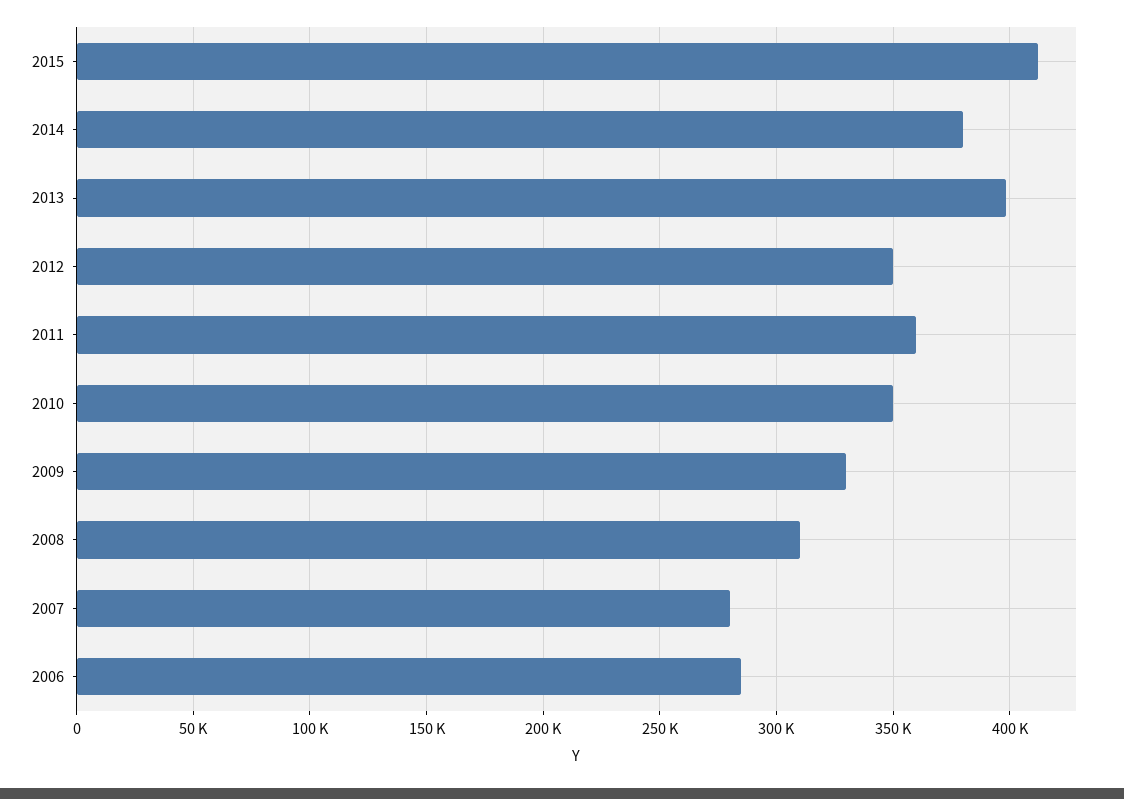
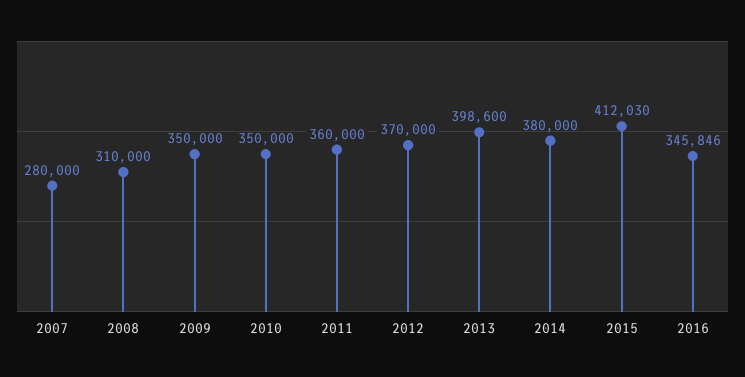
2012: 350000 -> 370000
2009: 330000 -> 350000
2006: 285000 -> none
2016: none -> 345846

